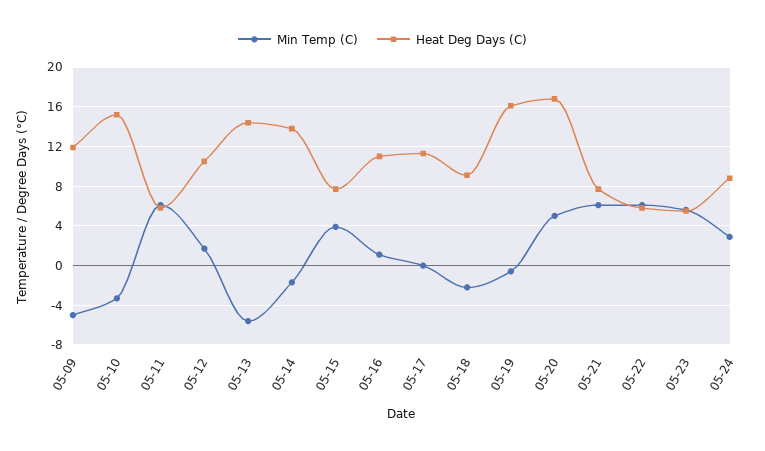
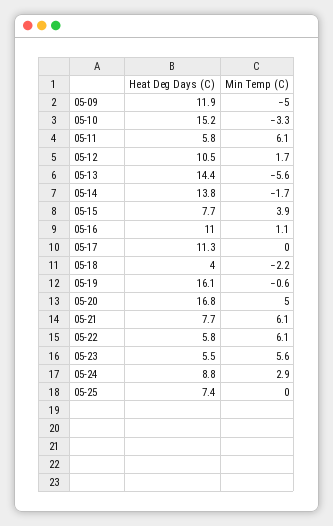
Heat Deg Days (C), 05-18: 9 -> 4
Heat Deg Days (C), 05-25: none -> 7.4
Min Temp (C), 05-25: none -> 0

